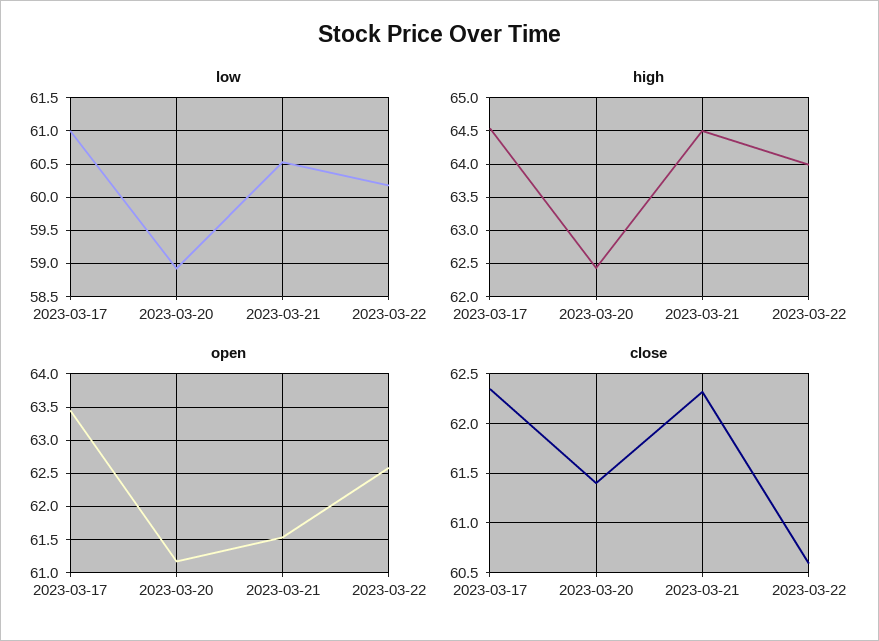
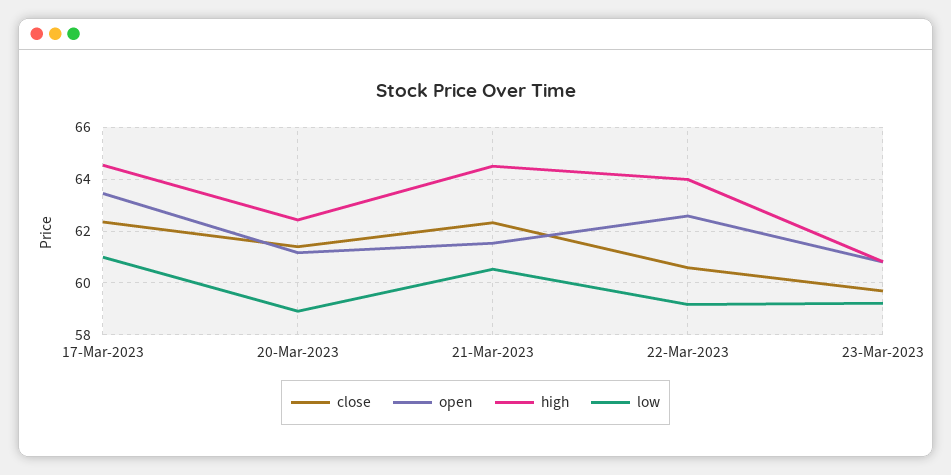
low, 2023-03-22: 60.2 -> 59.25
close, 23-Mar-2023: none -> 59.75
open, 23-Mar-2023: none -> 60.75
high, 23-Mar-2023: none -> 60.75
low, 23-Mar-2023: none -> 59.25

